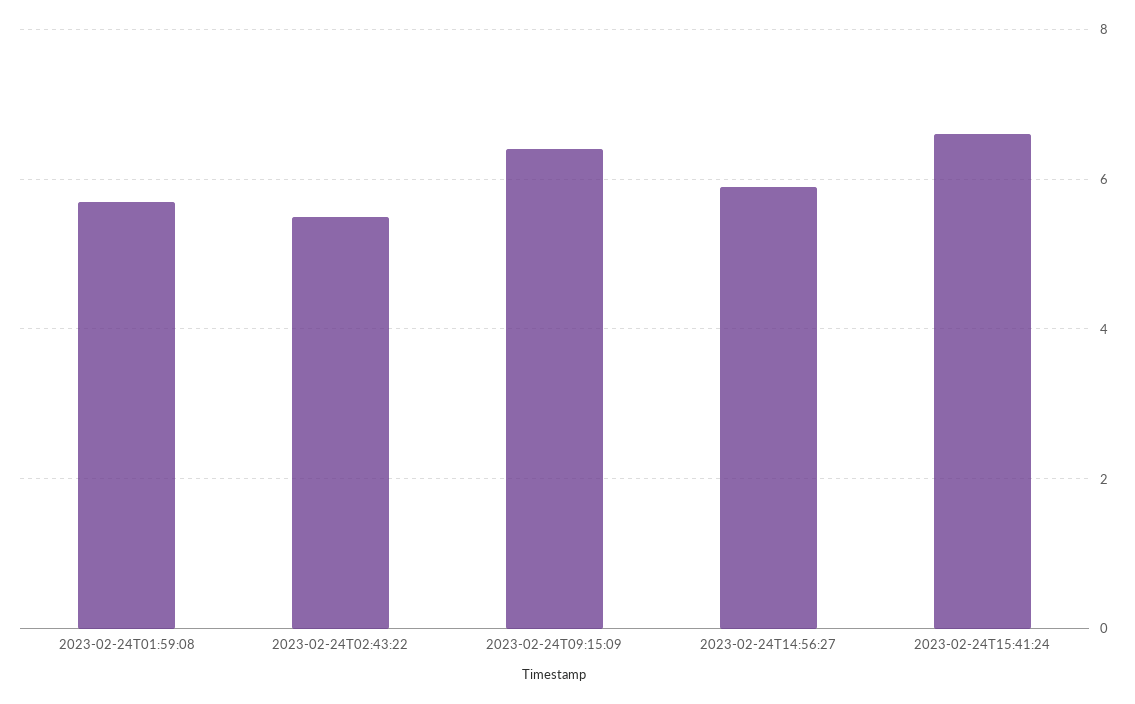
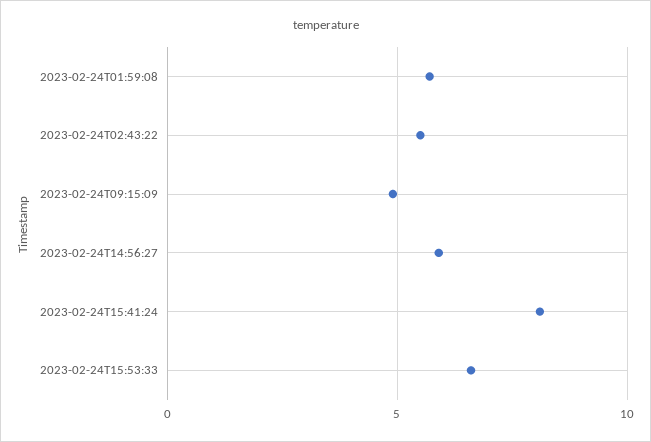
2023-02-24T09:15:09: 6.5 -> 5
2023-02-24T15:41:24: 6.5 -> 8
2023-02-24T15:53:33: none -> 6.5

